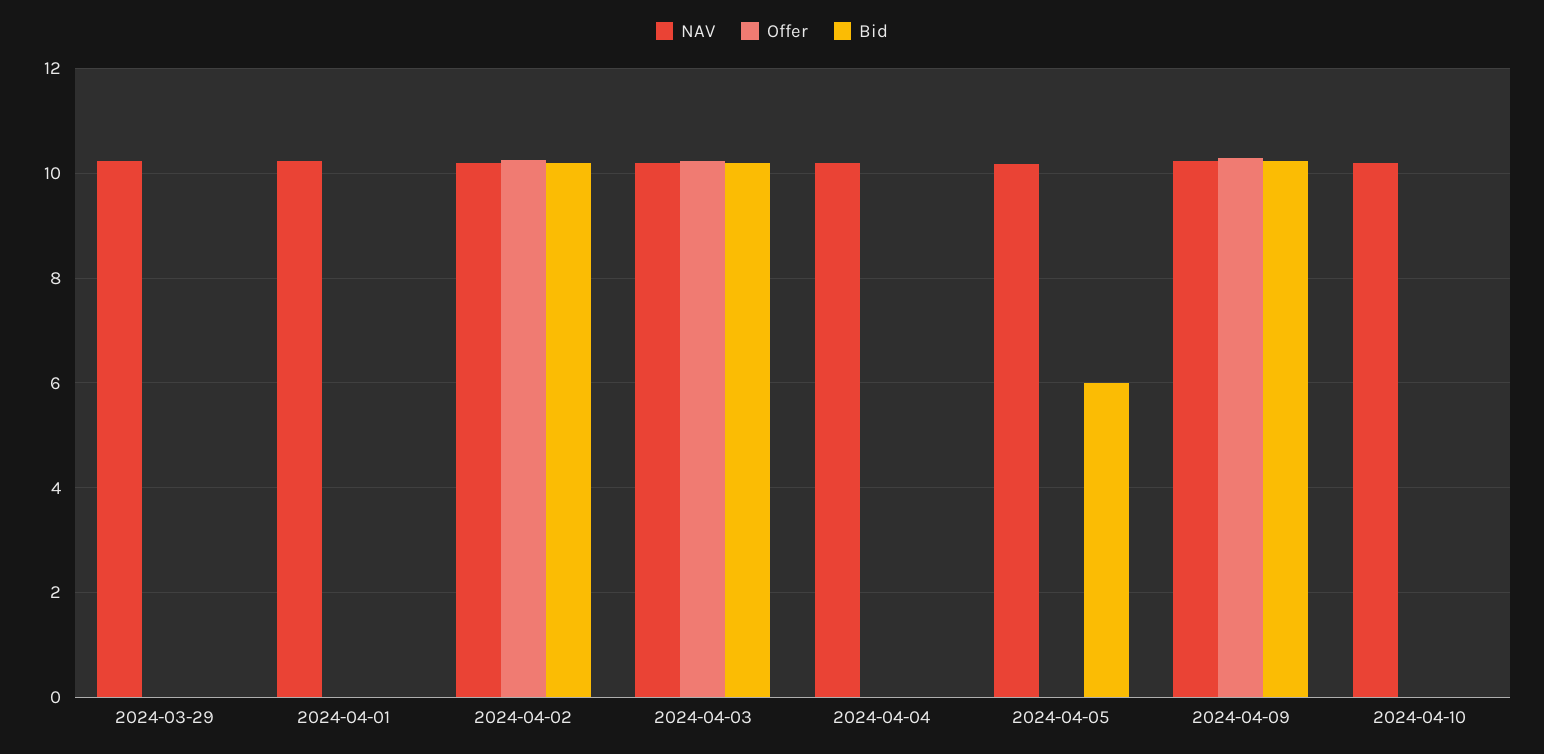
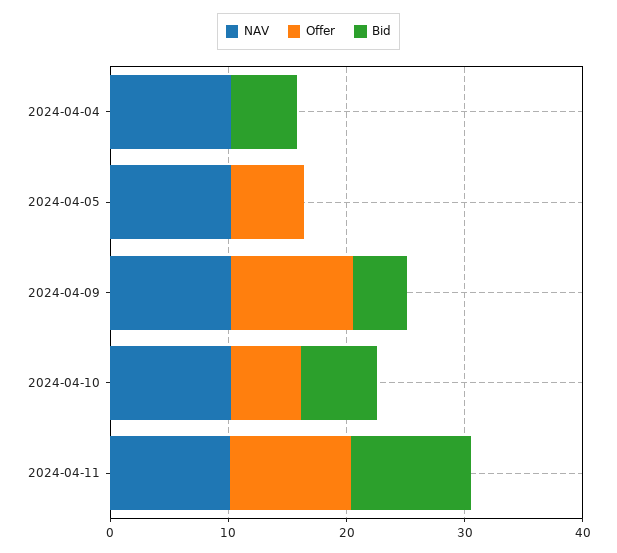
NAV, 2024-03-29: 10.2 -> none
Offer, 2024-03-29: 0 -> none
Bid, 2024-03-29: 0 -> none
NAV, 2024-04-01: 10.2 -> none
Offer, 2024-04-01: 0 -> none
Bid, 2024-04-01: 0 -> none
NAV, 2024-04-02: 10.2 -> none
Offer, 2024-04-02: 10.2 -> none
Bid, 2024-04-02: 10.2 -> none
NAV, 2024-04-03: 10.2 -> none
Offer, 2024-04-03: 10.2 -> none
Bid, 2024-04-03: 10.2 -> none
Bid, 2024-04-04: 0 -> 6
Offer, 2024-04-05: 0 -> 6
Bid, 2024-04-05: 6 -> 0
Bid, 2024-04-09: 10.2 -> 4
Offer, 2024-04-10: 0 -> 6
Bid, 2024-04-10: 0 -> 6
NAV, 2024-04-11: none -> 10
Offer, 2024-04-11: none -> 10
Bid, 2024-04-11: none -> 10

